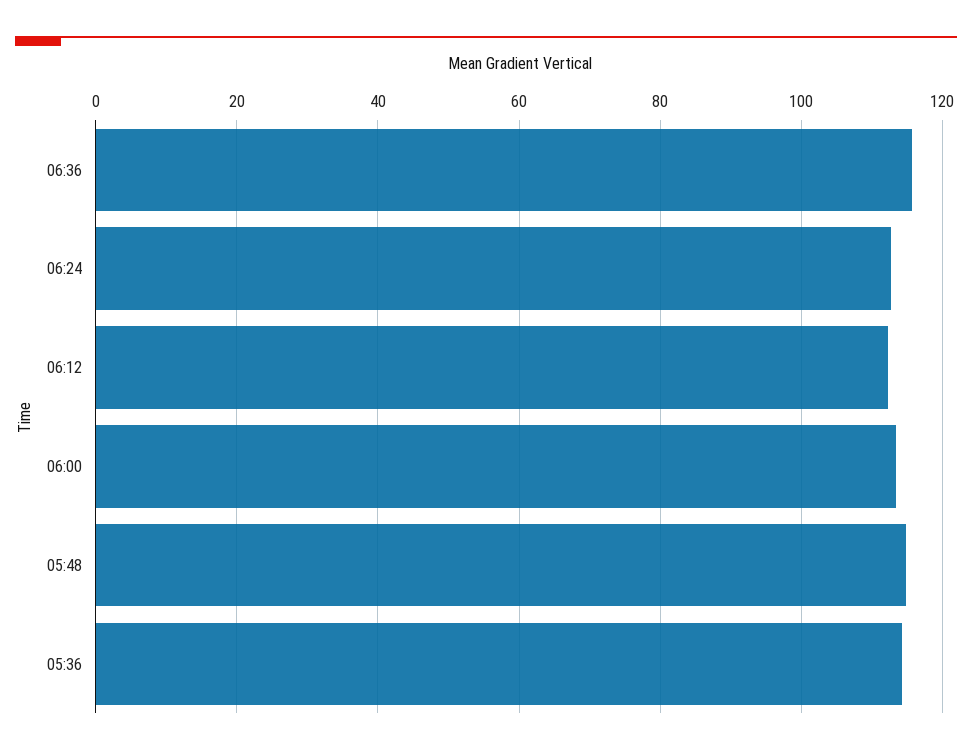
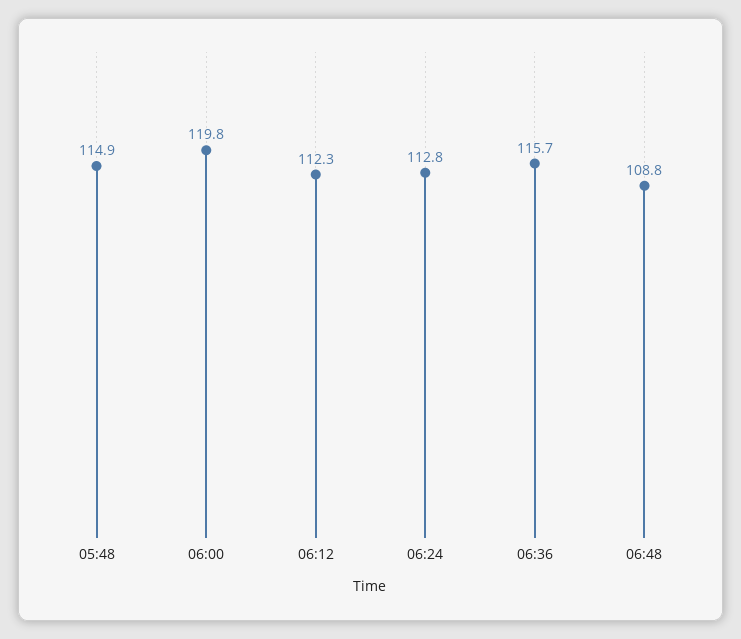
06:00: 114 -> 119.8
05:36: 114 -> none
06:48: none -> 108.8

